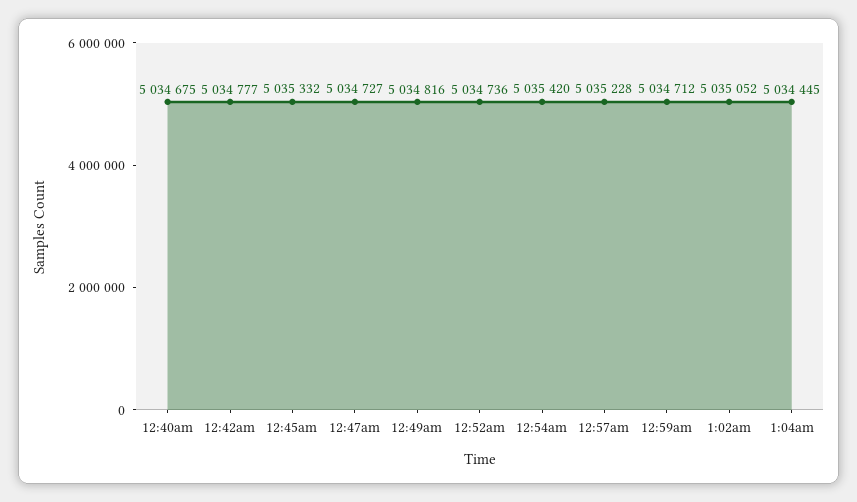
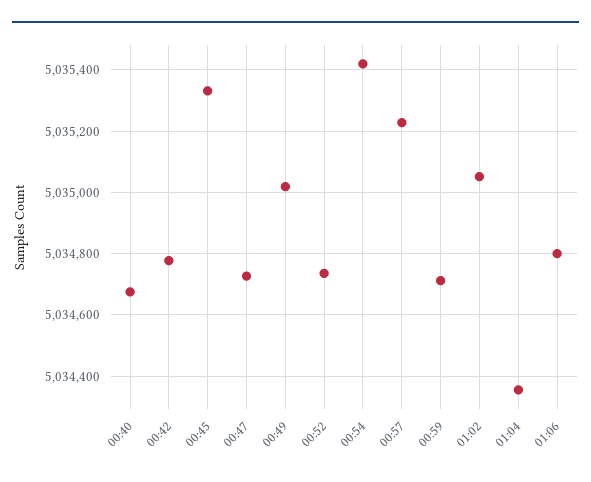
12:49am: 5034816 -> 5035020
1:04am: 5034445 -> 5034360
01:06: none -> 5034800

